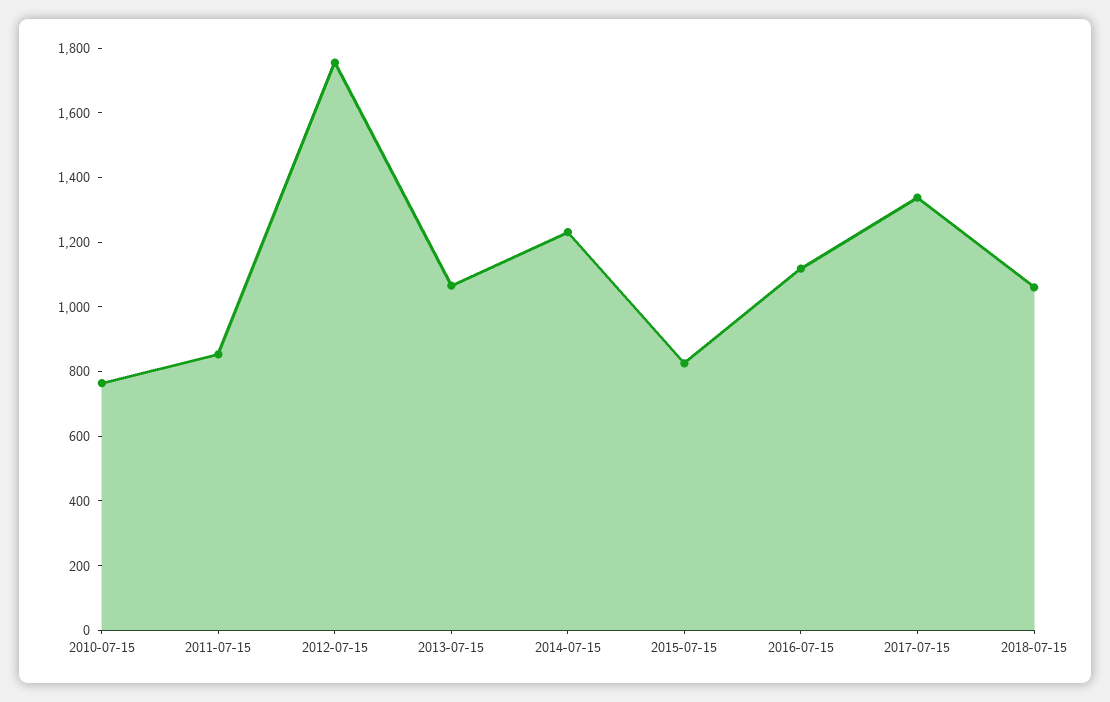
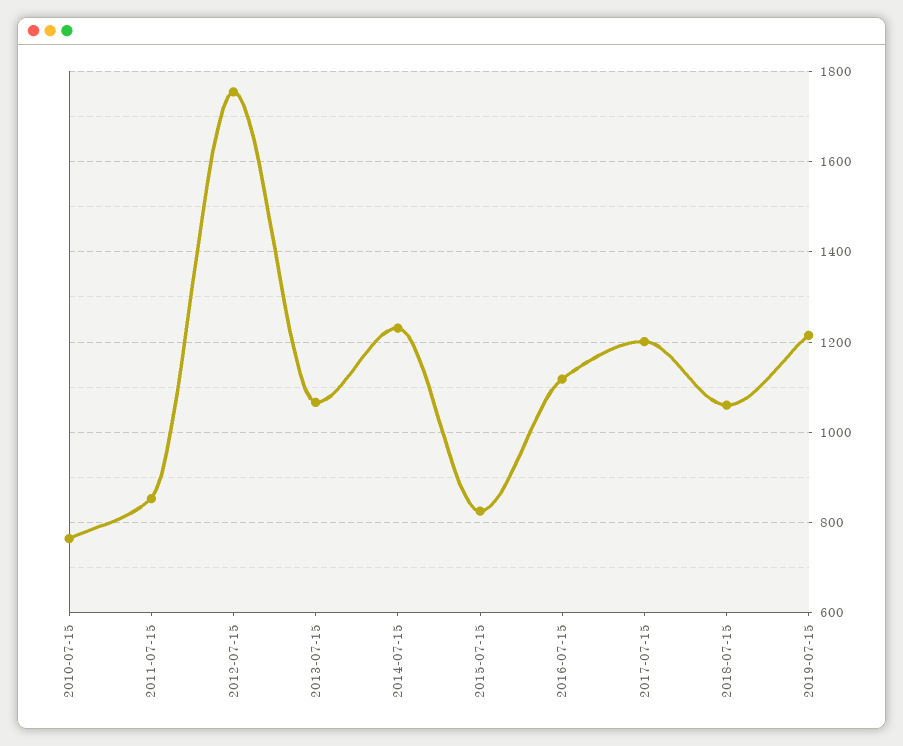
2017-07-15: 1350 -> 1200
2019-07-15: none -> 1220

